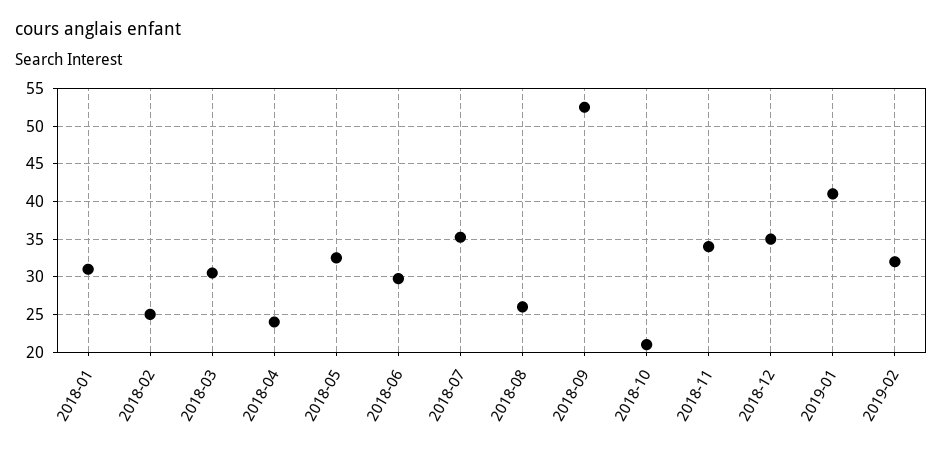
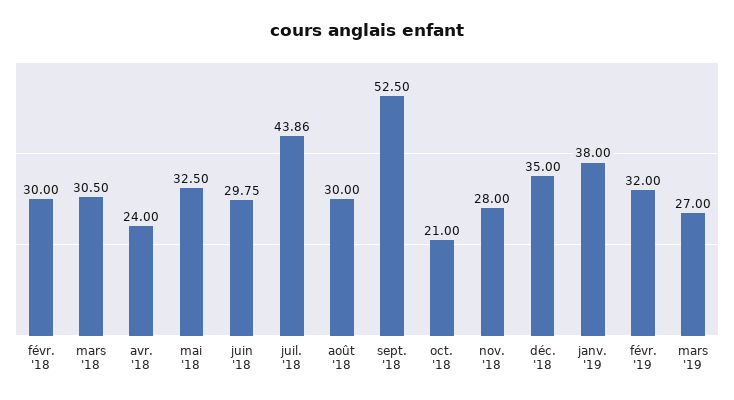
2018-01: 31 -> none
2018-02: 25 -> 30
2018-07: 35 -> 43.86
2018-08: 26 -> 30
2018-11: 34 -> 28
2019-01: 41 -> 38
mars '19: none -> 27

